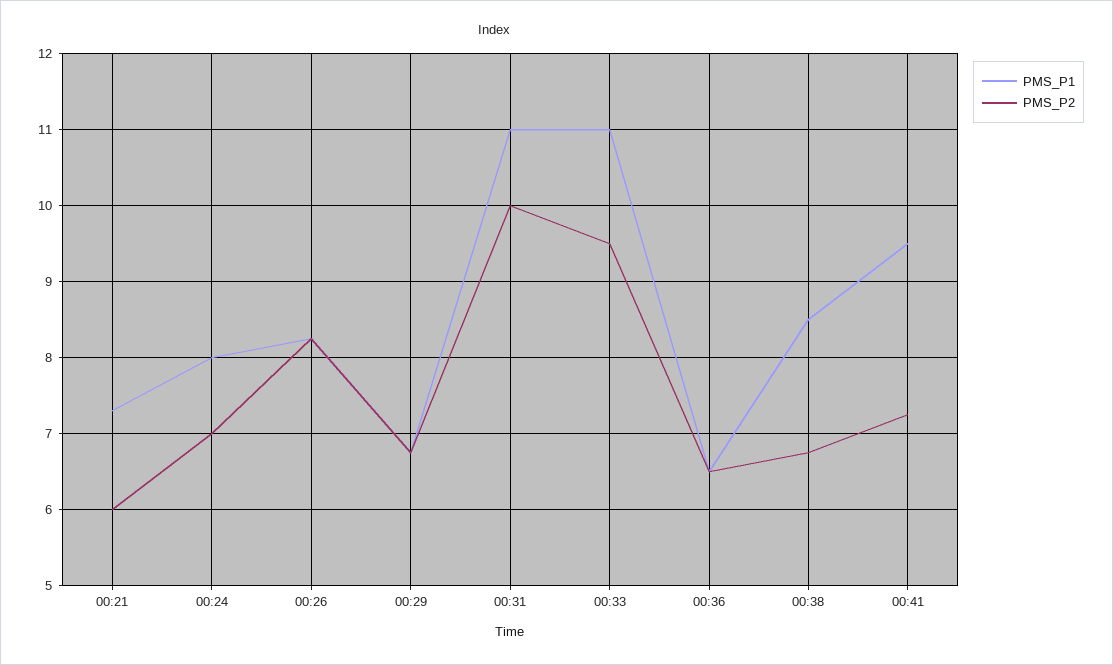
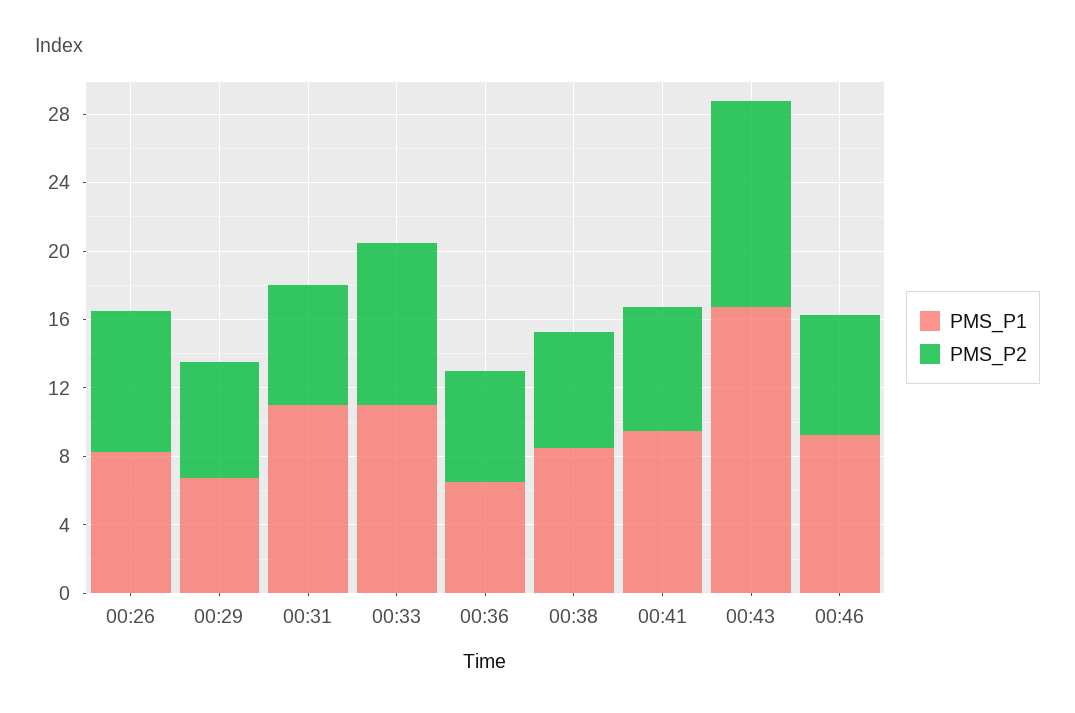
PMS_P1, 00:21: 7.3 -> none
PMS_P2, 00:21: 6 -> none
PMS_P1, 00:24: 8 -> none
PMS_P2, 00:24: 7 -> none
PMS_P2, 00:31: 10 -> 7
PMS_P1, 00:43: none -> 17
PMS_P2, 00:43: none -> 12
PMS_P1, 00:46: none -> 9
PMS_P2, 00:46: none -> 7

